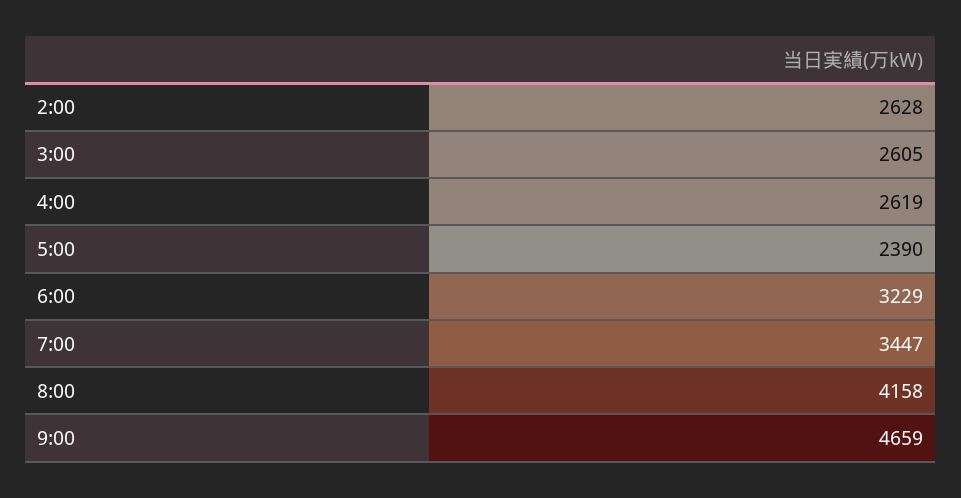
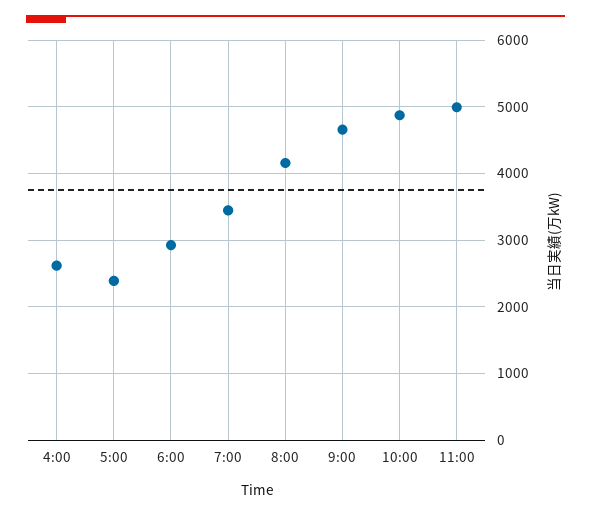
2:00: 2628 -> none
3:00: 2605 -> none
6:00: 3229 -> 2900
10:00: none -> 4900
11:00: none -> 5000

